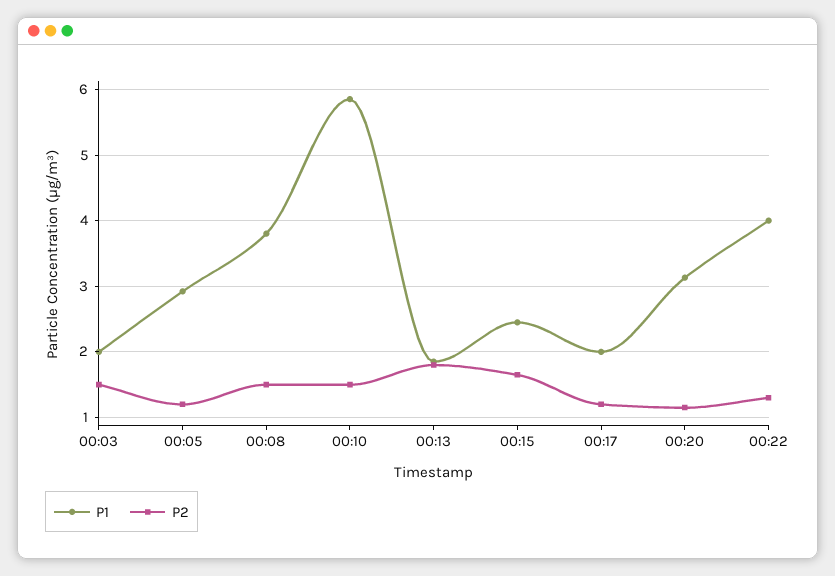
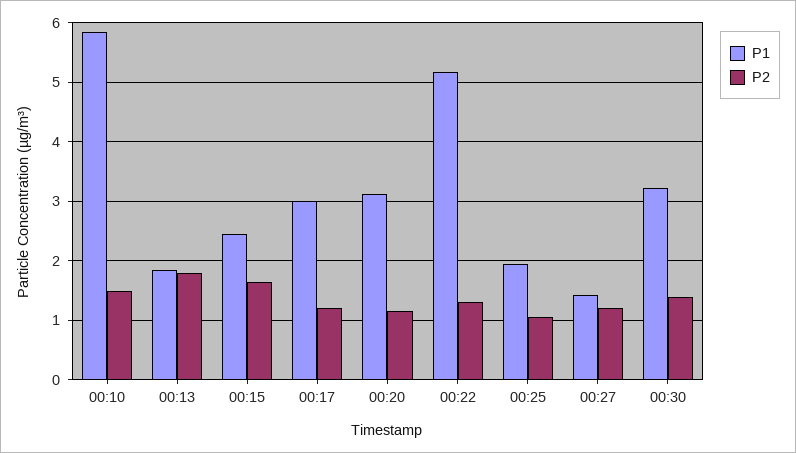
P1, 00:03: 2 -> none
P2, 00:03: 1.5 -> none
P1, 00:05: 2.9 -> none
P2, 00:05: 1.2 -> none
P1, 00:08: 3.8 -> none
P2, 00:08: 1.5 -> none
P1, 00:17: 2 -> 3
P1, 00:22: 4 -> 5.2
P1, 00:25: none -> 2
P2, 00:25: none -> 1
P1, 00:27: none -> 1.4
P2, 00:27: none -> 1.2
P1, 00:30: none -> 3.2
P2, 00:30: none -> 1.4

